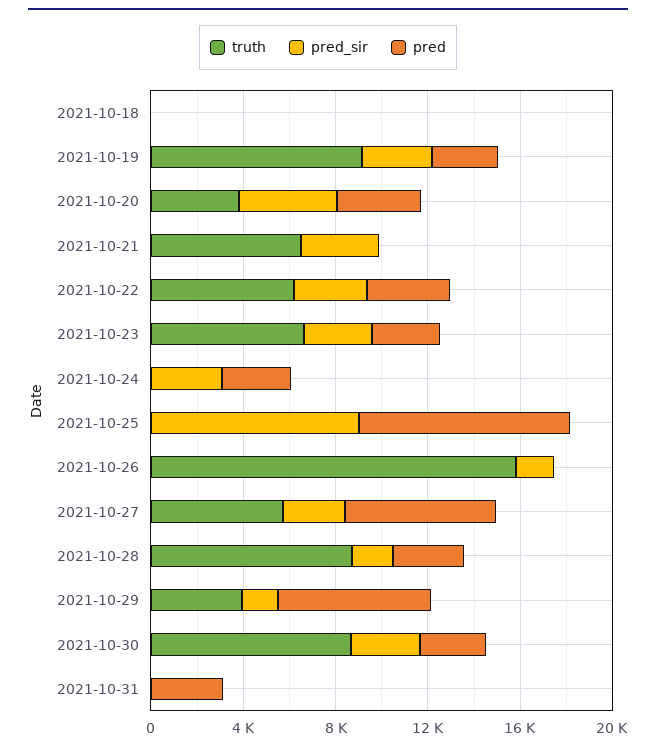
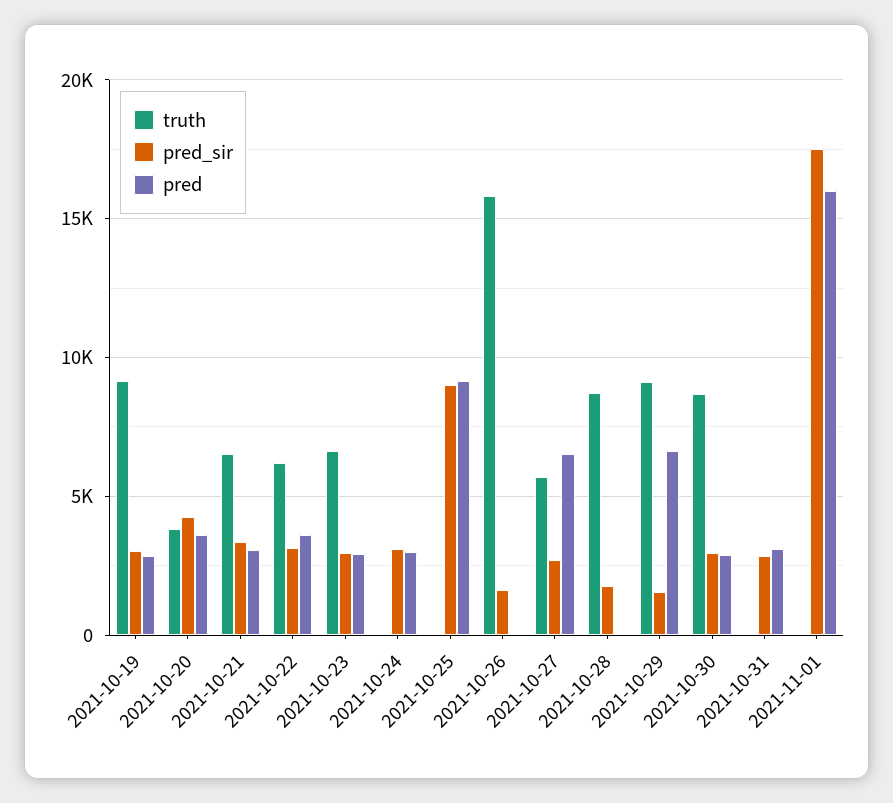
truth, 2021-10-18: 0 -> none
pred_sir, 2021-10-18: 0 -> none
pred, 2021-10-18: 0 -> none
pred, 2021-10-21: 0 -> 3000
pred, 2021-10-28: 3000 -> 0
truth, 2021-10-29: 4000 -> 9000
pred_sir, 2021-10-31: 0 -> 3000
truth, 2021-11-01: none -> 0
pred_sir, 2021-11-01: none -> 17500
pred, 2021-11-01: none -> 16000

